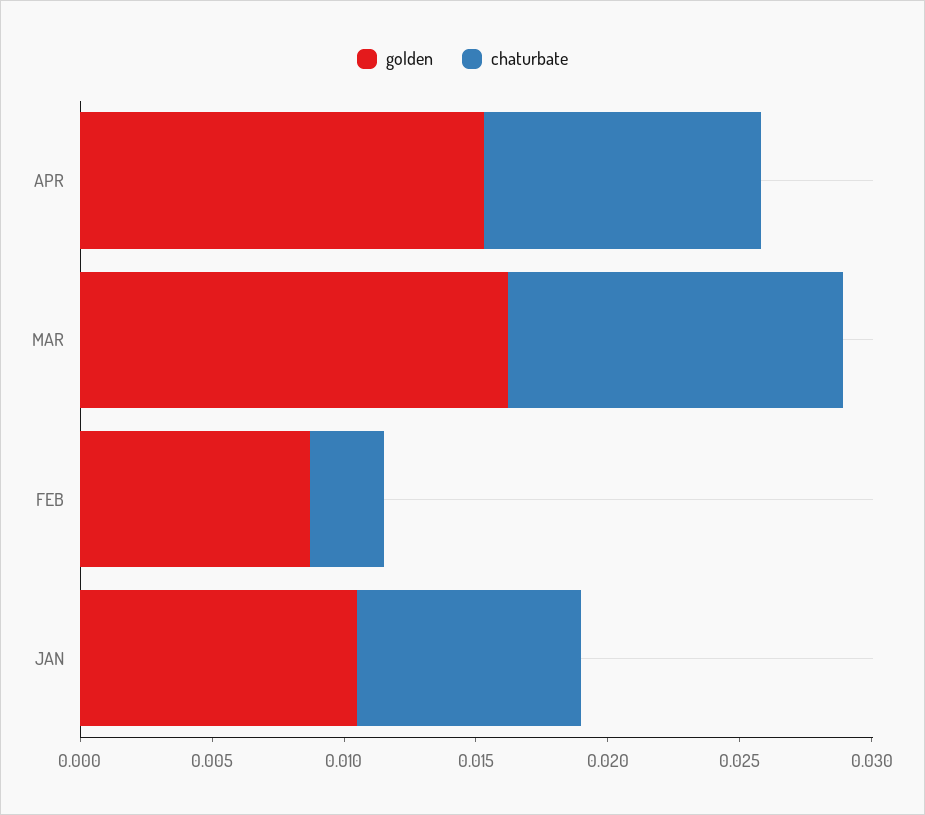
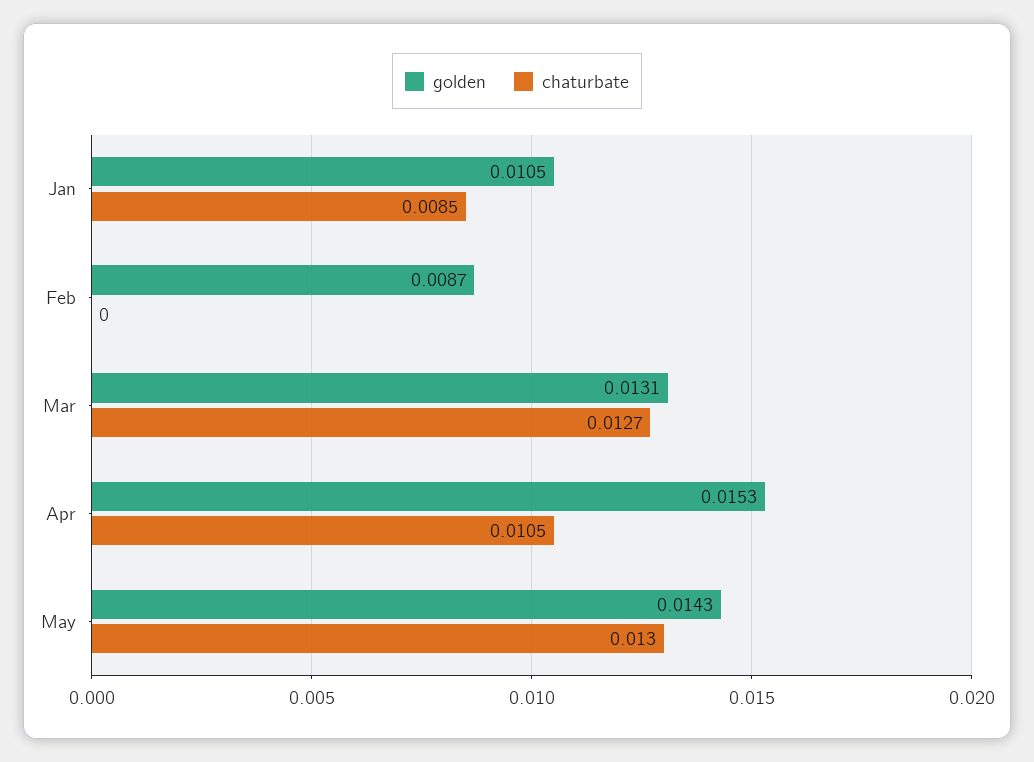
golden, MAR: 0.016 -> 0.0131
chaturbate, FEB: 0.003 -> 0
golden, May: none -> 0.0143
chaturbate, May: none -> 0.013

